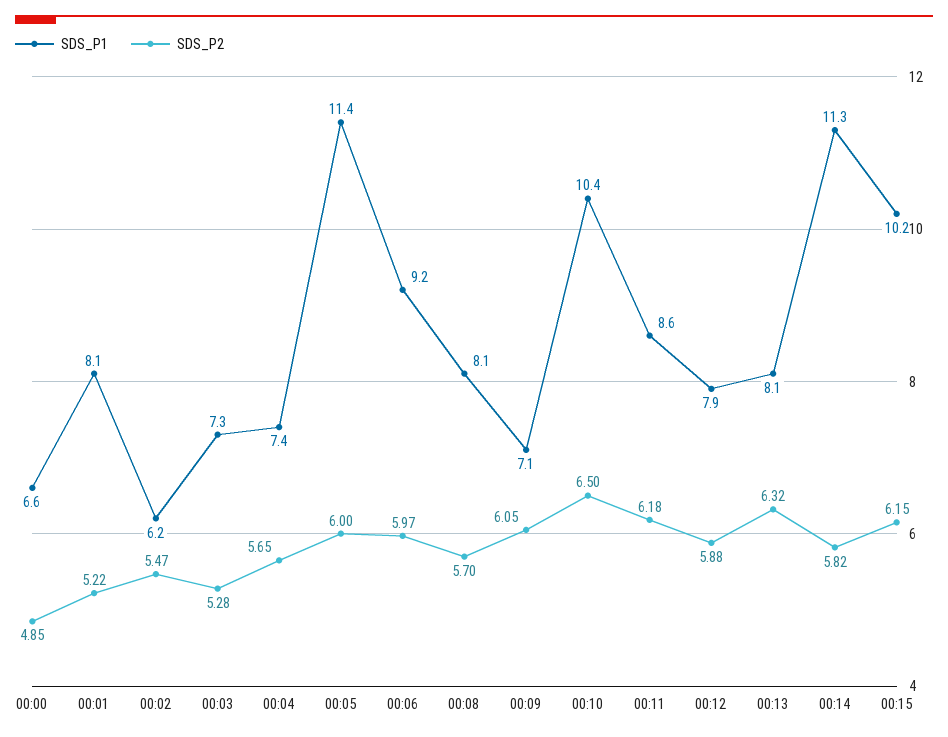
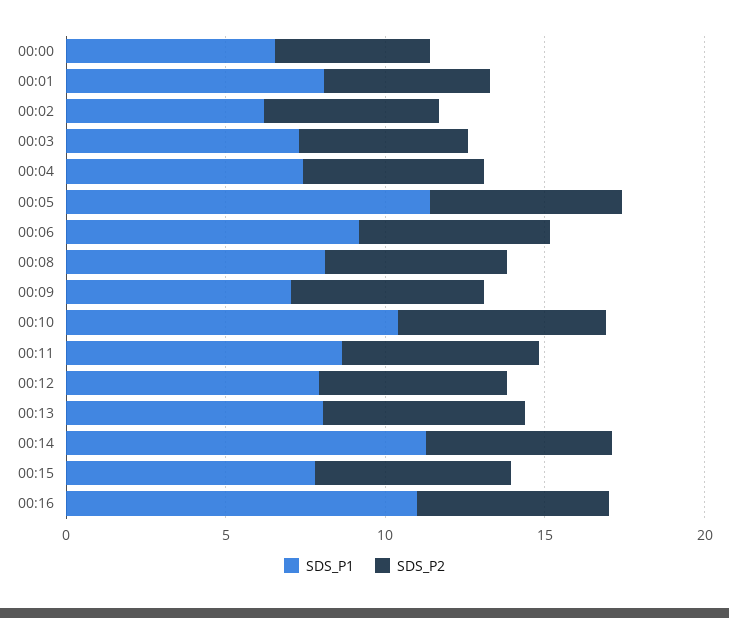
SDS_P1, 00:15: 10.2 -> 8
SDS_P1, 00:16: none -> 11
SDS_P2, 00:16: none -> 6

